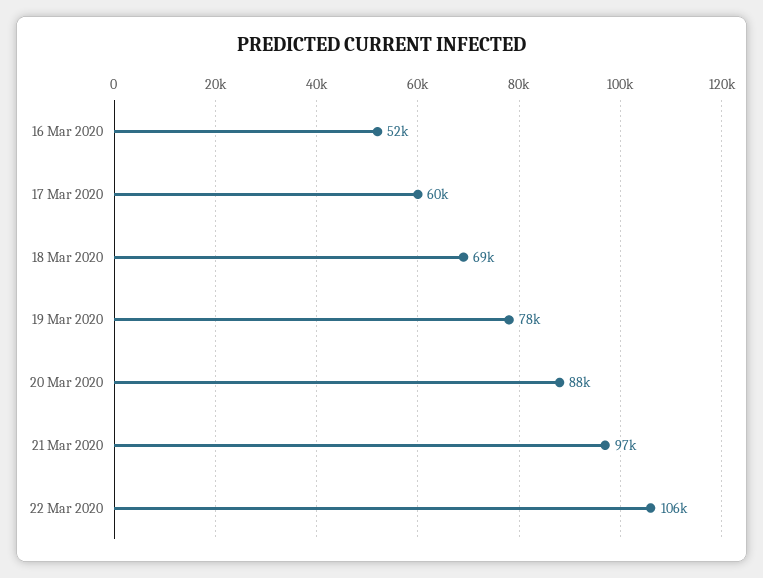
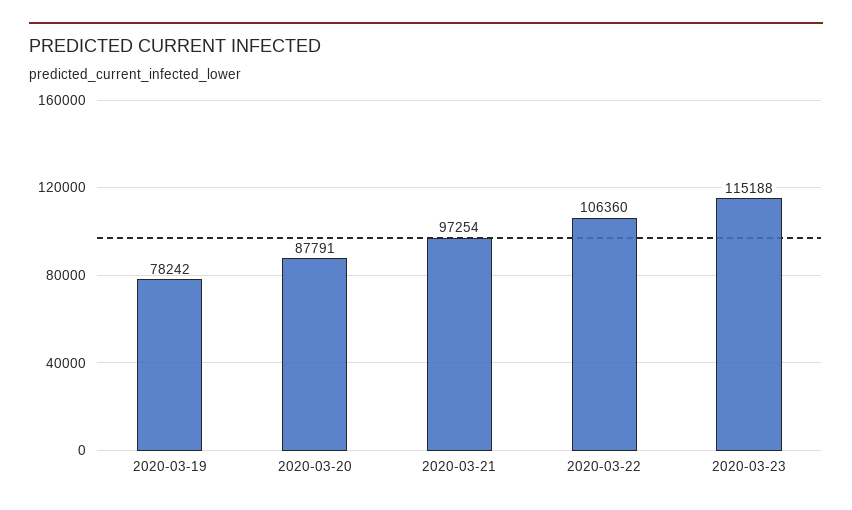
16 Mar 2020: 52000 -> none
17 Mar 2020: 60000 -> none
18 Mar 2020: 69000 -> none
2020-03-23: none -> 115188

